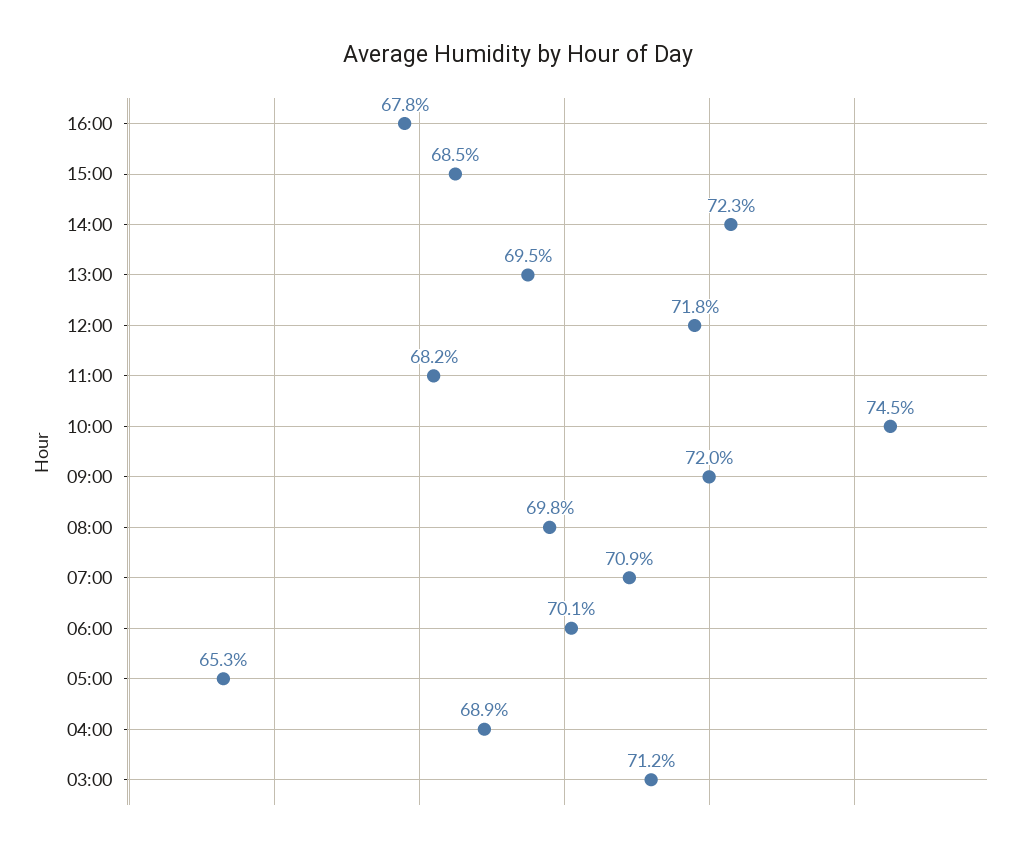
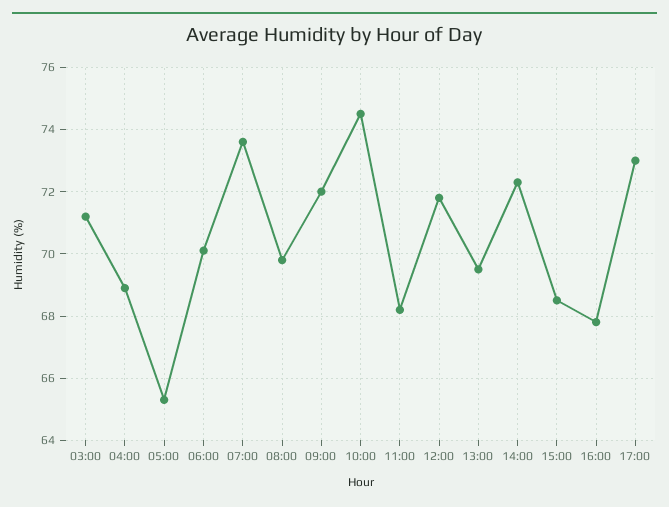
07:00: 70.9 -> 73.5
17:00: none -> 73

